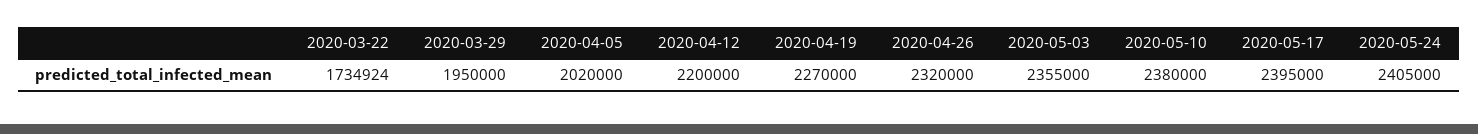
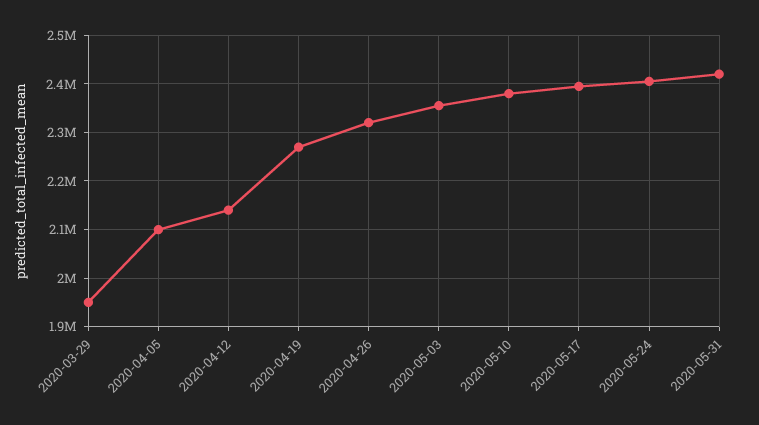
2020-03-22: 1734924 -> none
2020-04-05: 2020000 -> 2100000
2020-04-12: 2200000 -> 2140000
2020-05-31: none -> 2420000

